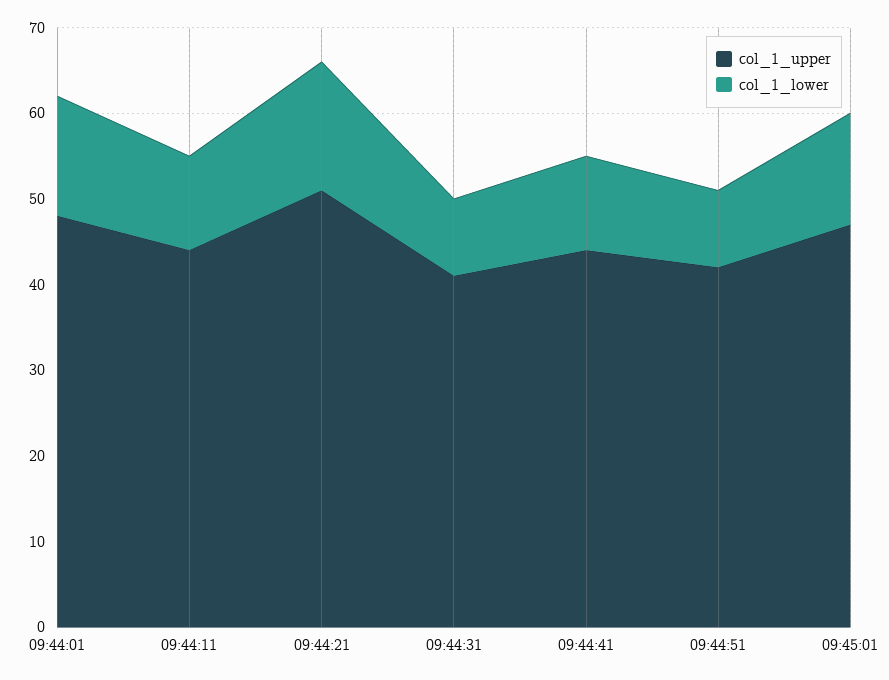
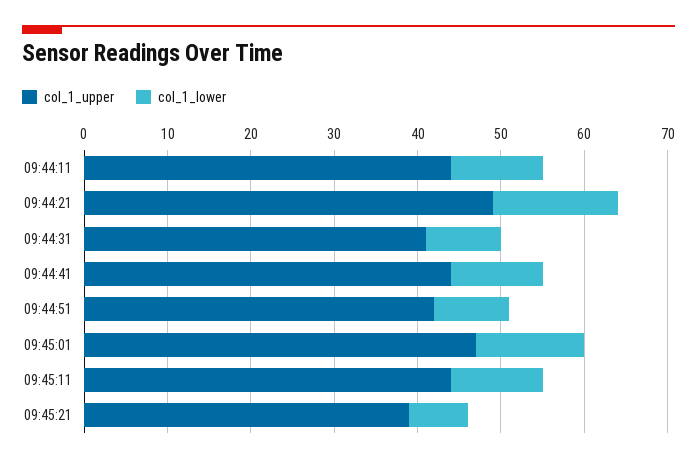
col_1_upper, 09:44:01: 48 -> none
col_1_lower, 09:44:01: 14 -> none
col_1_upper, 09:44:21: 51 -> 49
col_1_upper, 09:45:11: none -> 44
col_1_lower, 09:45:11: none -> 11
col_1_upper, 09:45:21: none -> 39
col_1_lower, 09:45:21: none -> 7

